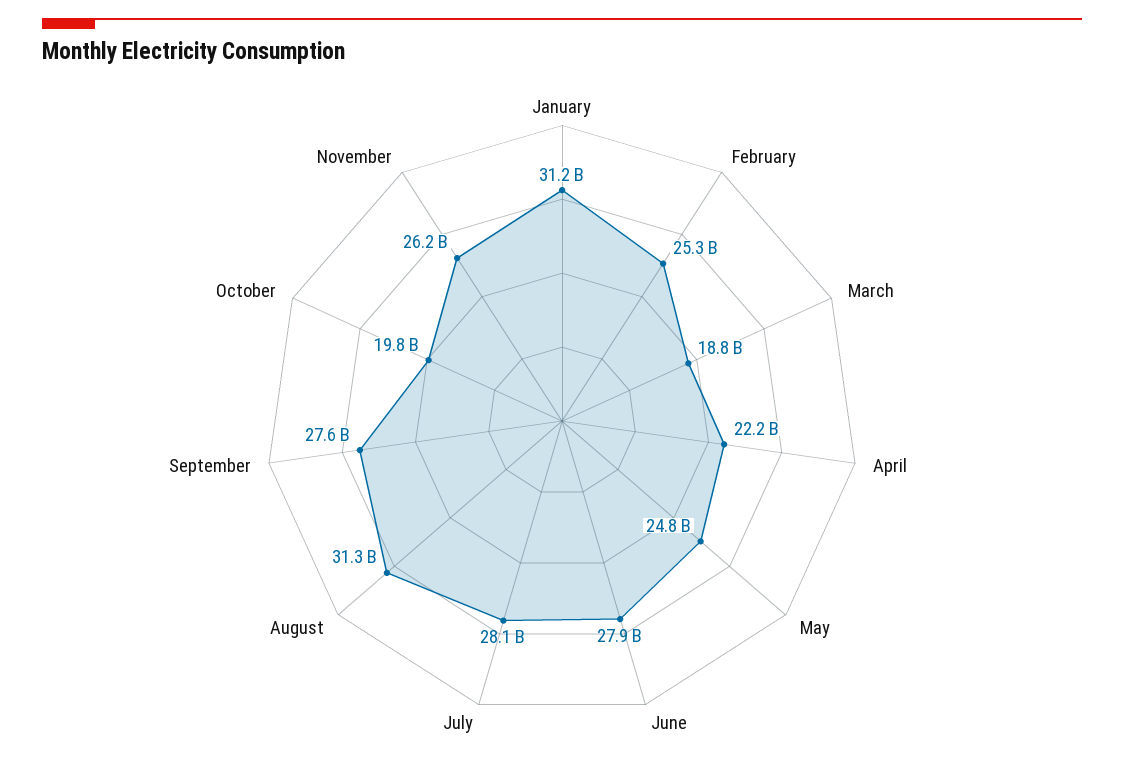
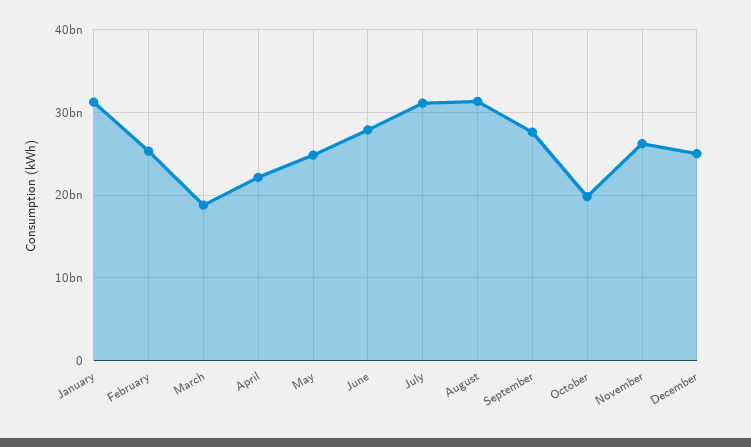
July: 28100000000 -> 31000000000
December: none -> 25000000000

